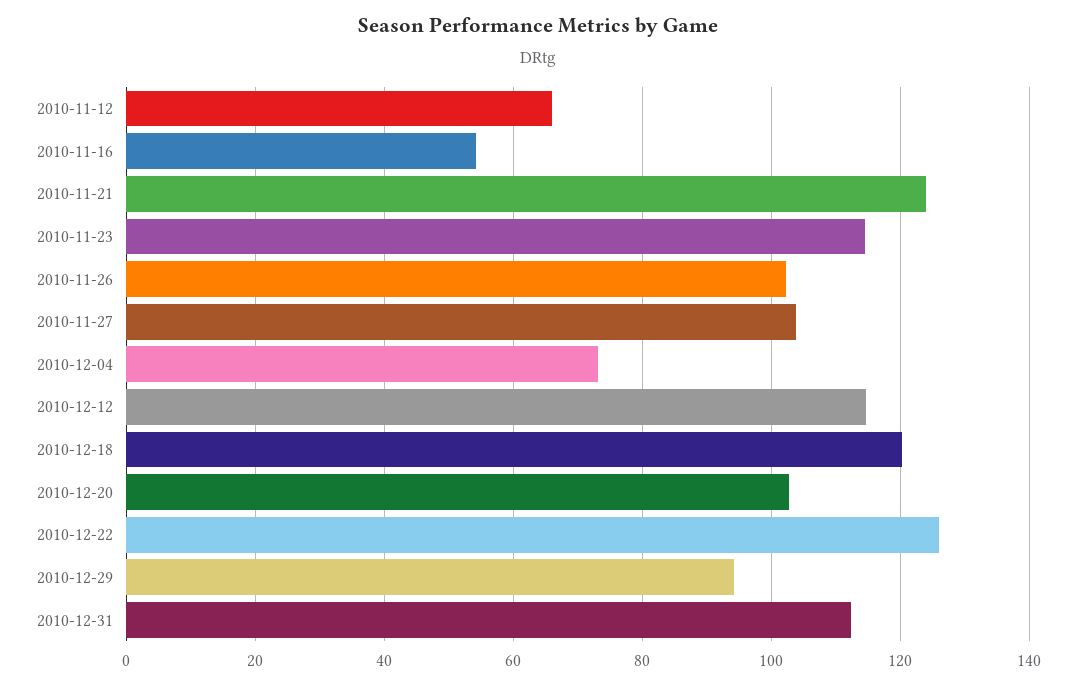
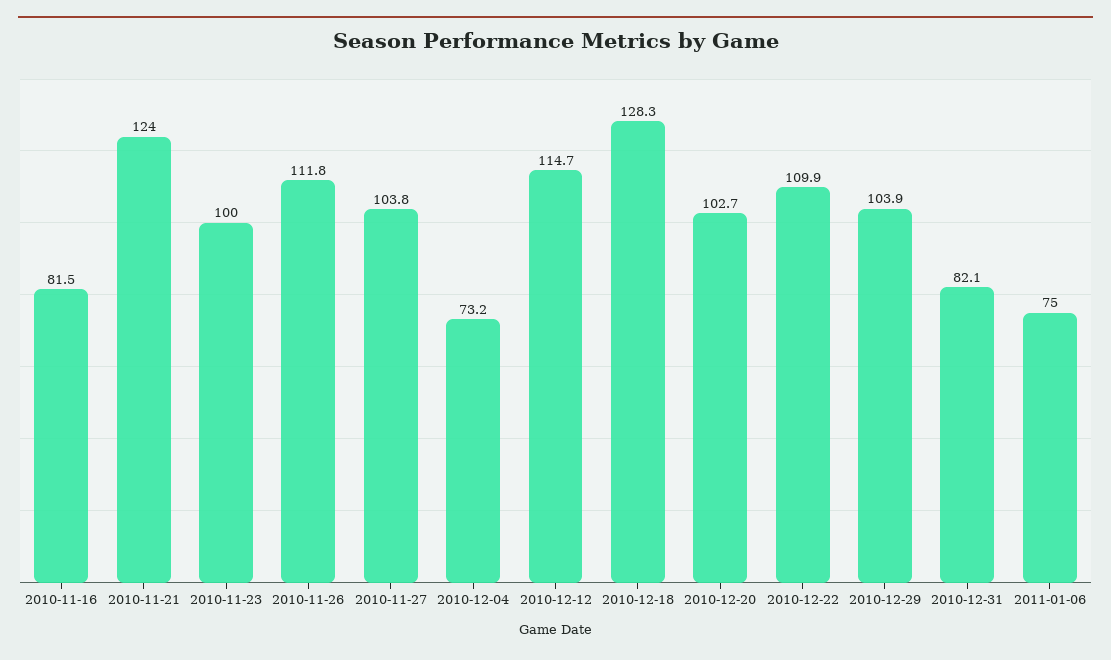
2010-11-12: 66 -> none
2010-11-16: 54 -> 81.5
2010-11-23: 114 -> 100
2010-11-26: 102 -> 111.8
2010-12-18: 120 -> 128.3
2010-12-22: 126 -> 109.9
2010-12-29: 94 -> 103.9
2010-12-31: 112 -> 82.1
2011-01-06: none -> 75

